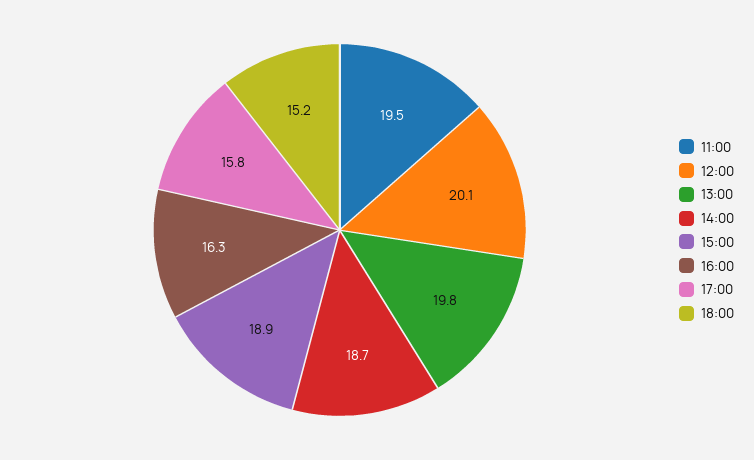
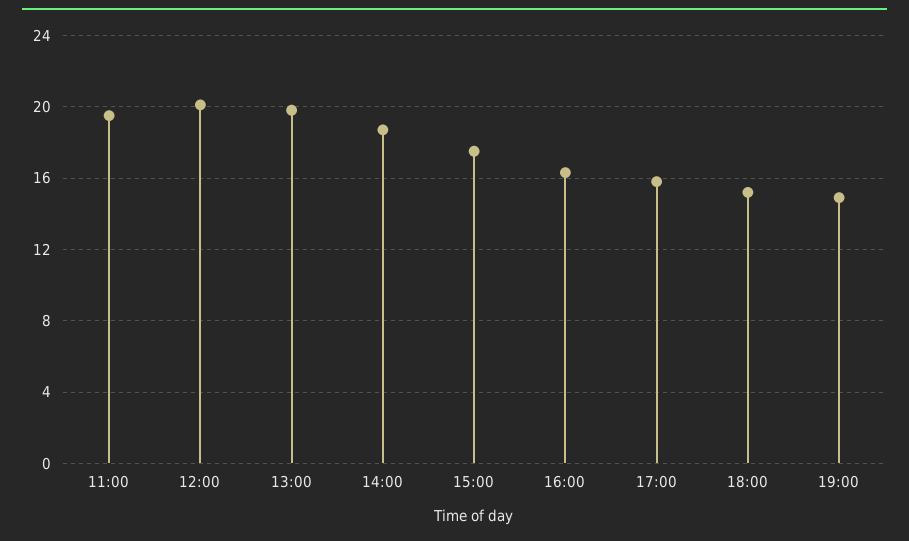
15:00: 18.9 -> 17.5
19:00: none -> 15

